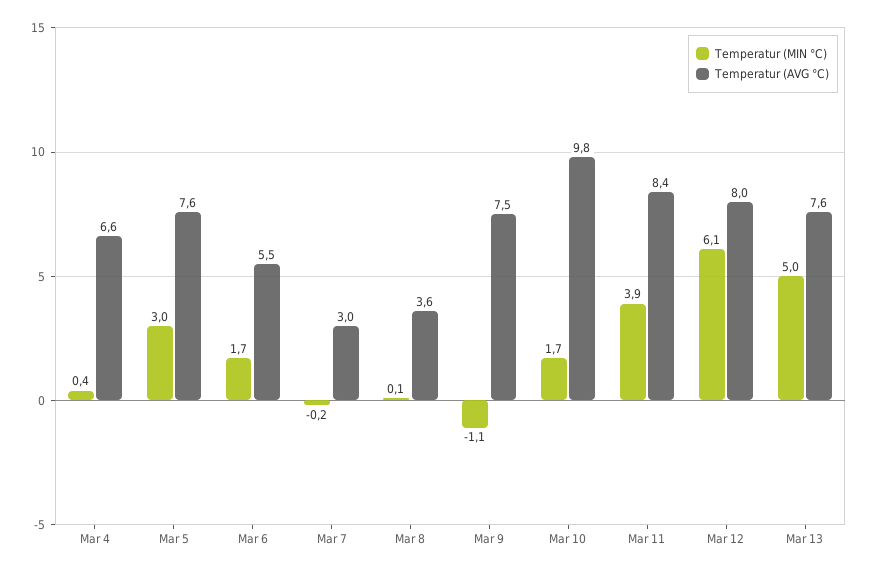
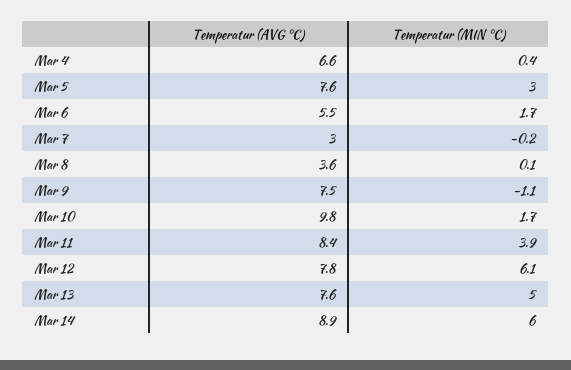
Temperatur (AVG °C), Mar 12: 8 -> 7.8
Temperatur (AVG °C), Mar 14: none -> 8.9
Temperatur (MIN °C), Mar 14: none -> 6

